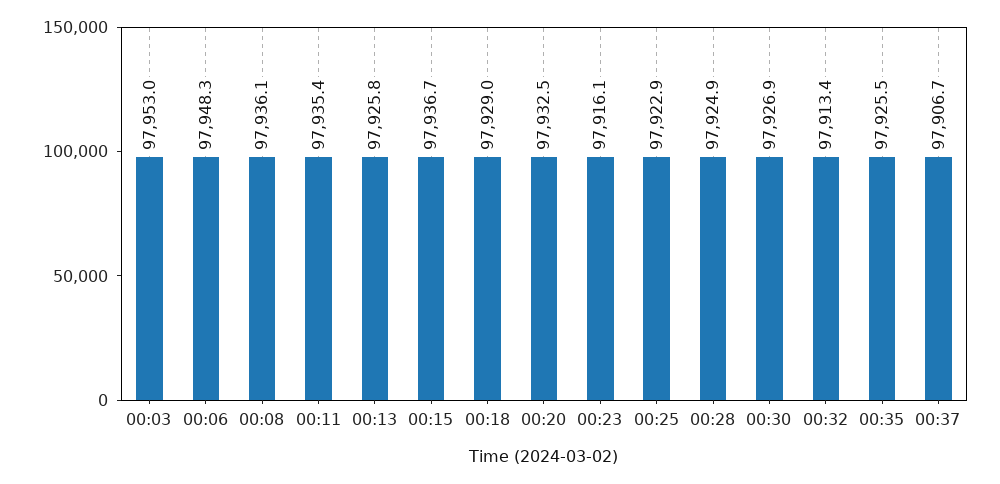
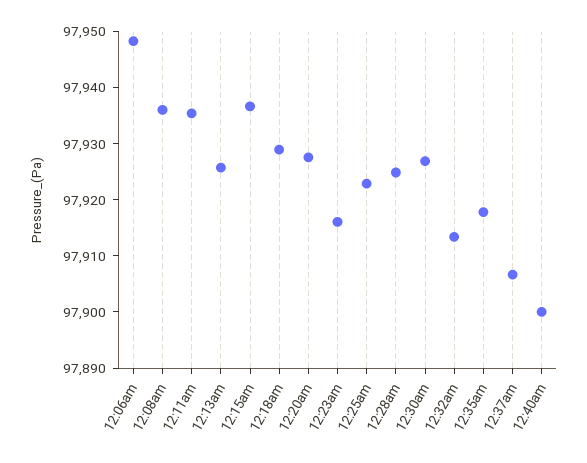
00:03: 97953 -> none
00:20: 97932.5 -> 97928
00:35: 97925.5 -> 97918
12:40am: none -> 97900

